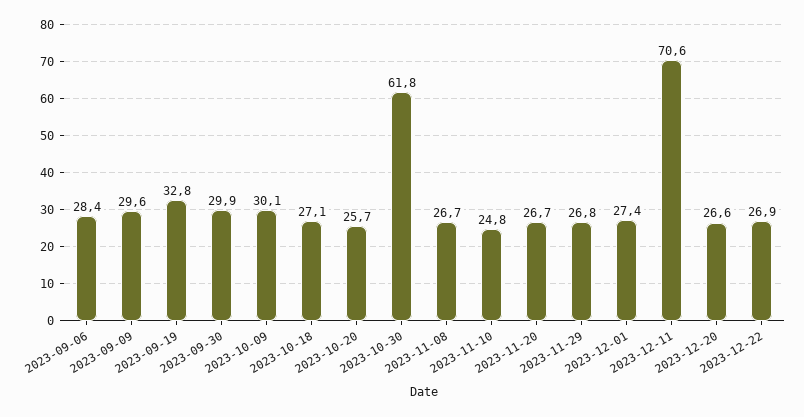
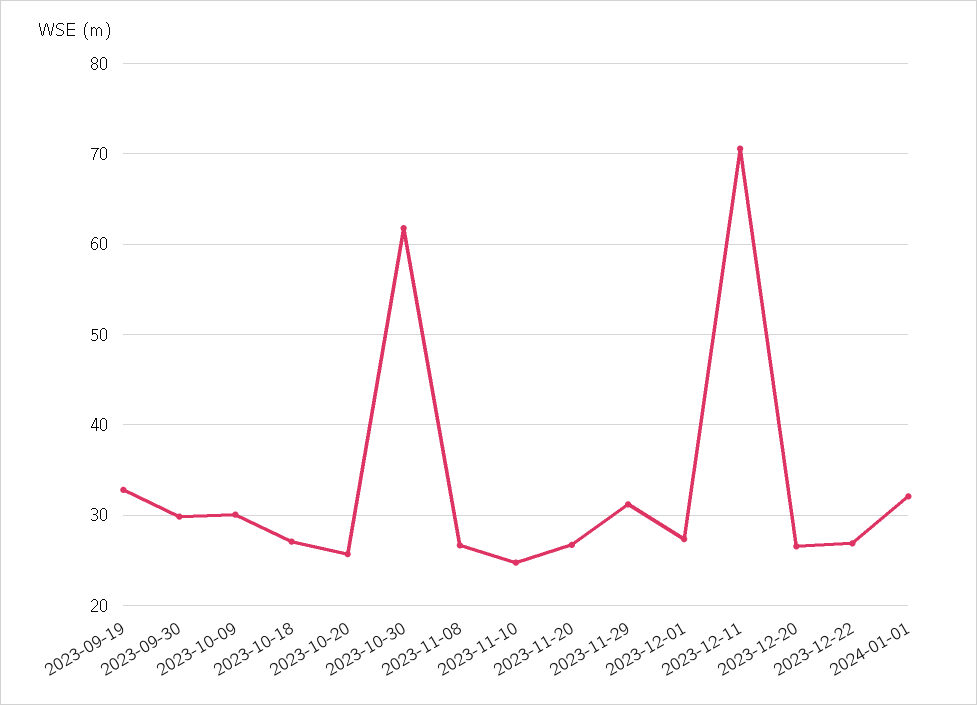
2023-09-06: 28.4 -> none
2023-09-09: 29.6 -> none
2023-11-29: 26.8 -> 31
2024-01-01: none -> 32

